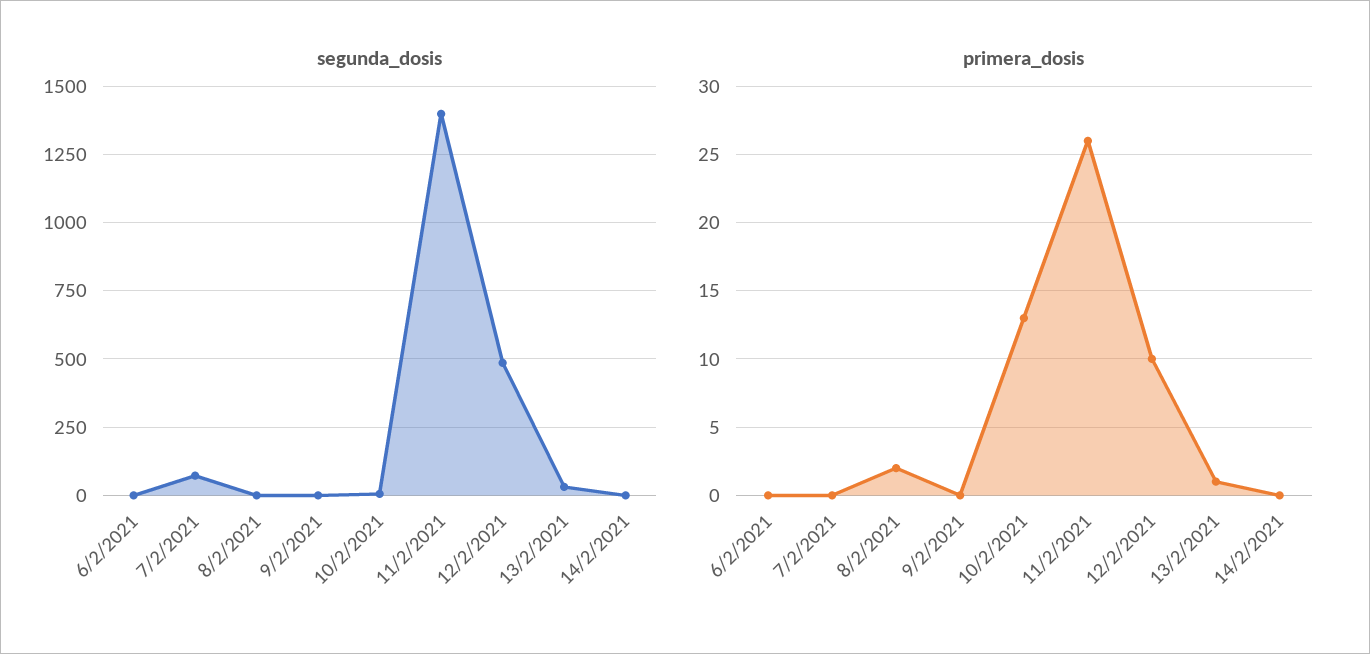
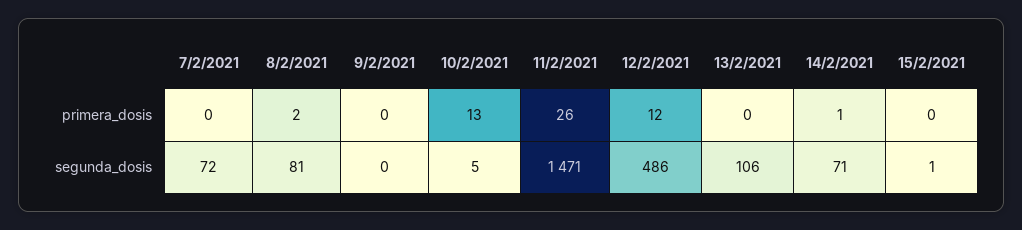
segunda_dosis, 6/2/2021: 0 -> none
segunda_dosis, 8/2/2021: 0 -> 81
segunda_dosis, 11/2/2021: 1400 -> 1471
segunda_dosis, 13/2/2021: 25 -> 106
segunda_dosis, 14/2/2021: 0 -> 71
primera_dosis, 6/2/2021: 0 -> none
primera_dosis, 12/2/2021: 10 -> 12
primera_dosis, 13/2/2021: 1 -> 0
primera_dosis, 14/2/2021: 0 -> 1
primera_dosis, 15/2/2021: none -> 0
segunda_dosis, 15/2/2021: none -> 1

